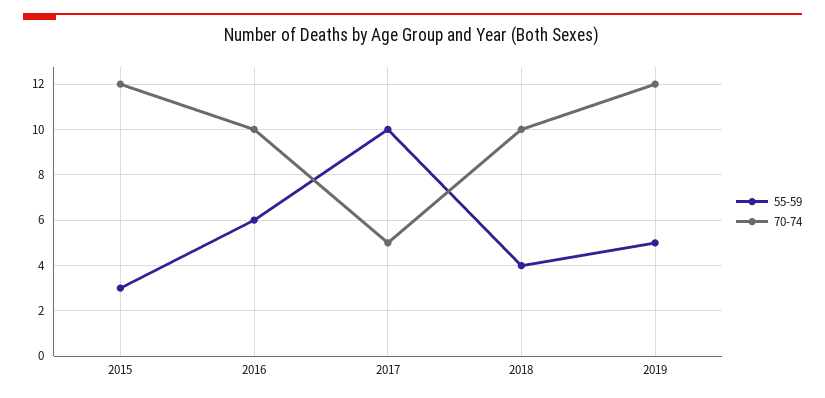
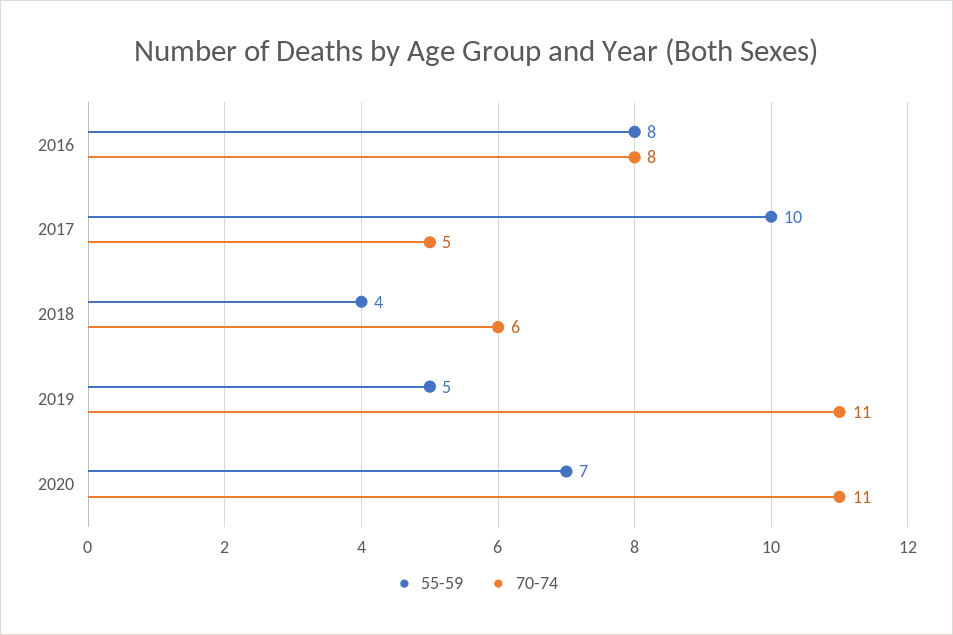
55-59, 2015: 3 -> none
70-74, 2015: 12 -> none
55-59, 2016: 6 -> 8
70-74, 2016: 10 -> 8
70-74, 2018: 10 -> 6
70-74, 2019: 12 -> 11
55-59, 2020: none -> 7
70-74, 2020: none -> 11

